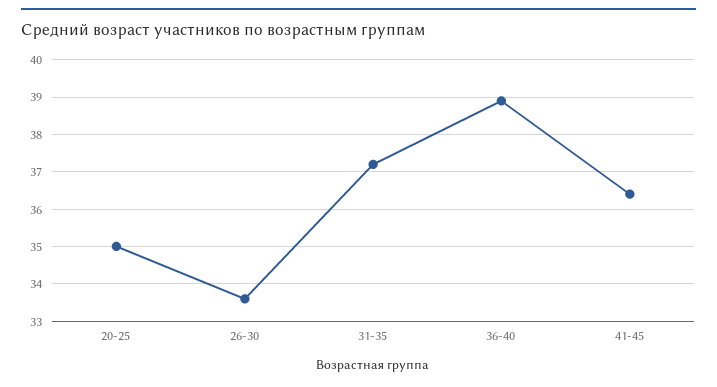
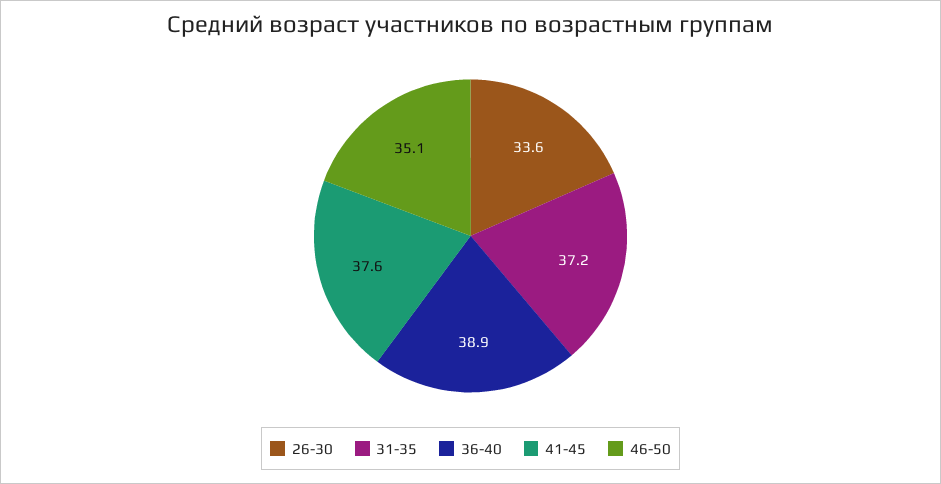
20-25: 35 -> none
41-45: 36.5 -> 37.6
46-50: none -> 35.1

